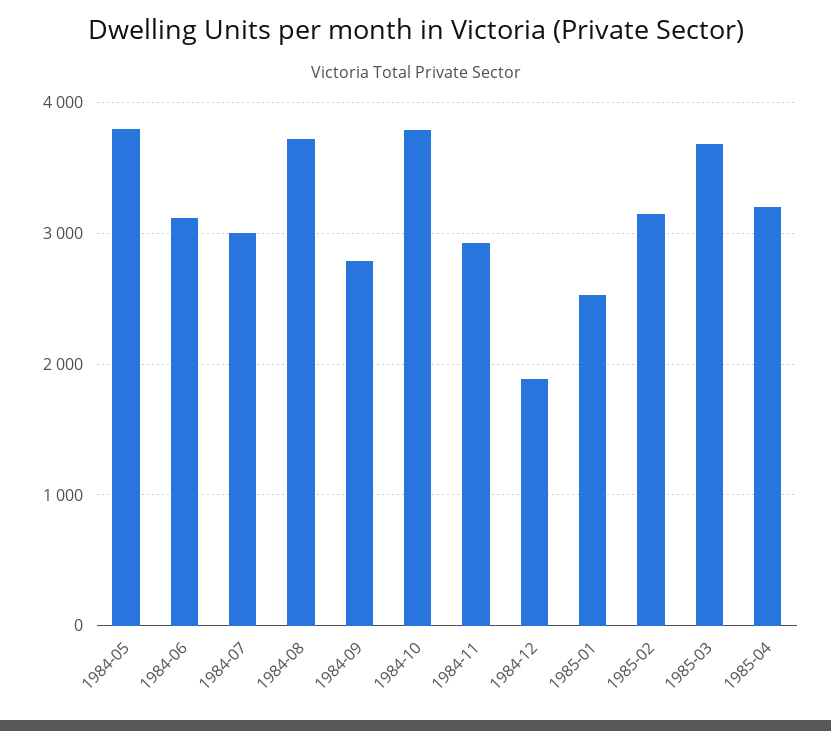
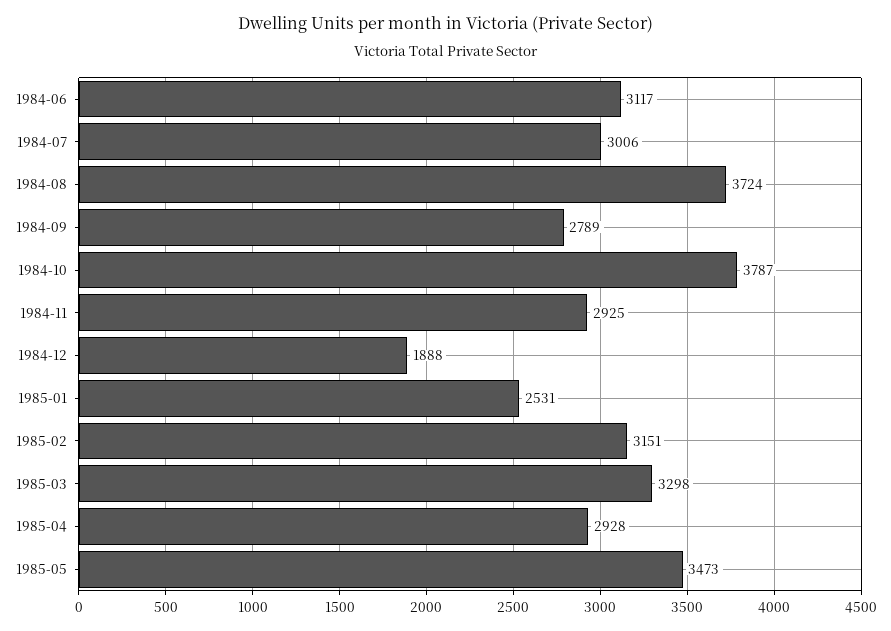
1984-05: 3800 -> none
1985-03: 3700 -> 3298
1985-04: 3200 -> 2928
1985-05: none -> 3473

